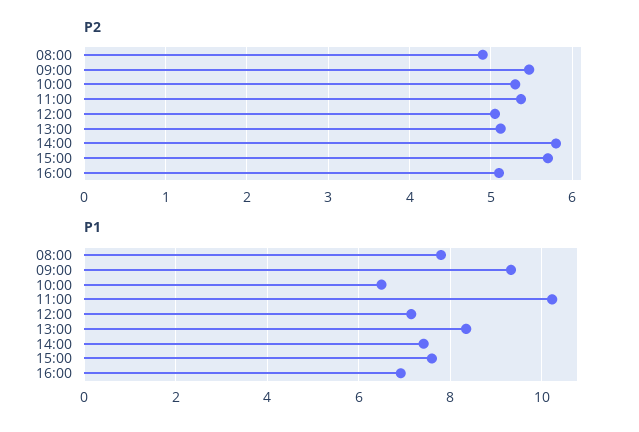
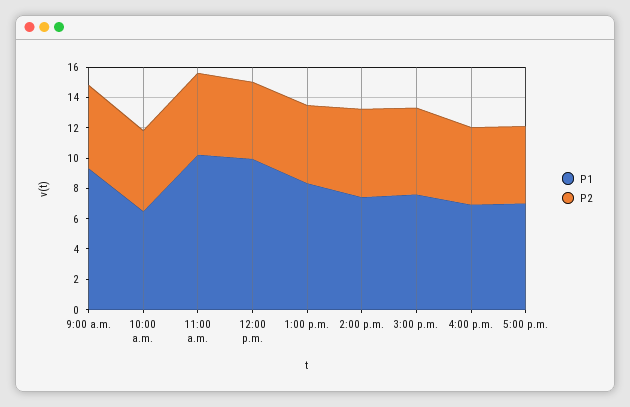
P2, 08:00: 4.9 -> none
P1, 08:00: 7.8 -> none
P1, 12:00: 7.2 -> 10
P1, 5:00 p.m.: none -> 7
P2, 5:00 p.m.: none -> 5

